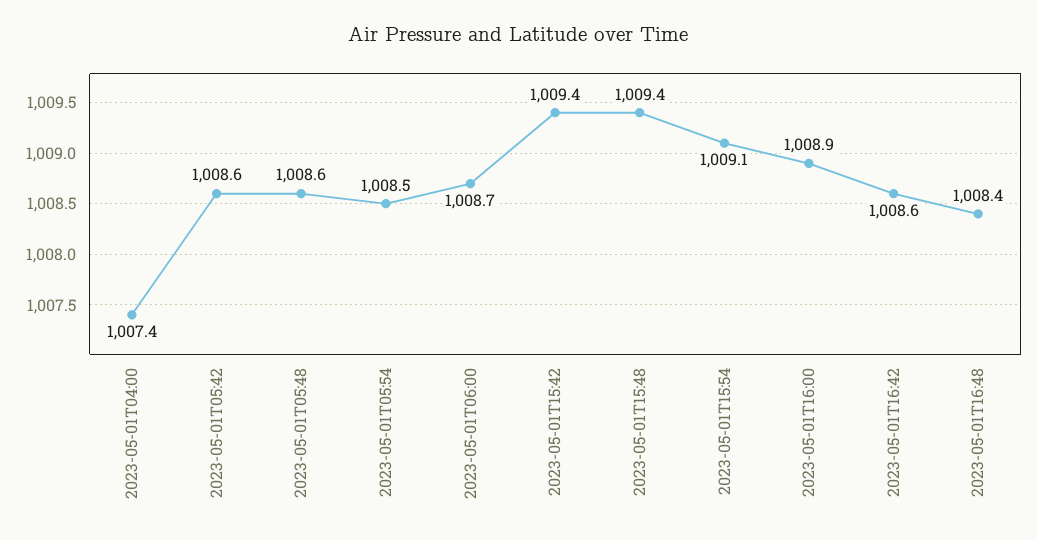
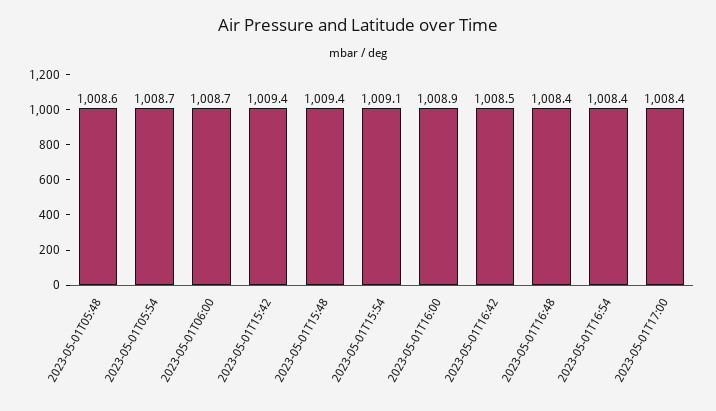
2023-05-01T04:00: 1007.4 -> none
2023-05-01T05:42: 1008.6 -> none
2023-05-01T05:54: 1008.5 -> 1008.7
2023-05-01T16:42: 1008.6 -> 1008.5
2023-05-01T16:54: none -> 1008.4
2023-05-01T17:00: none -> 1008.4

